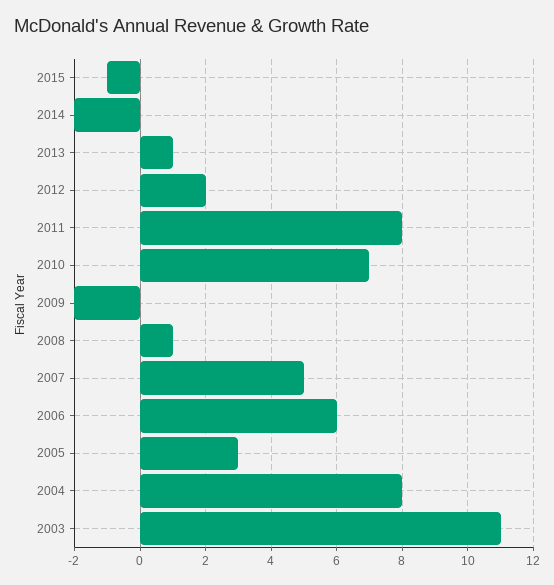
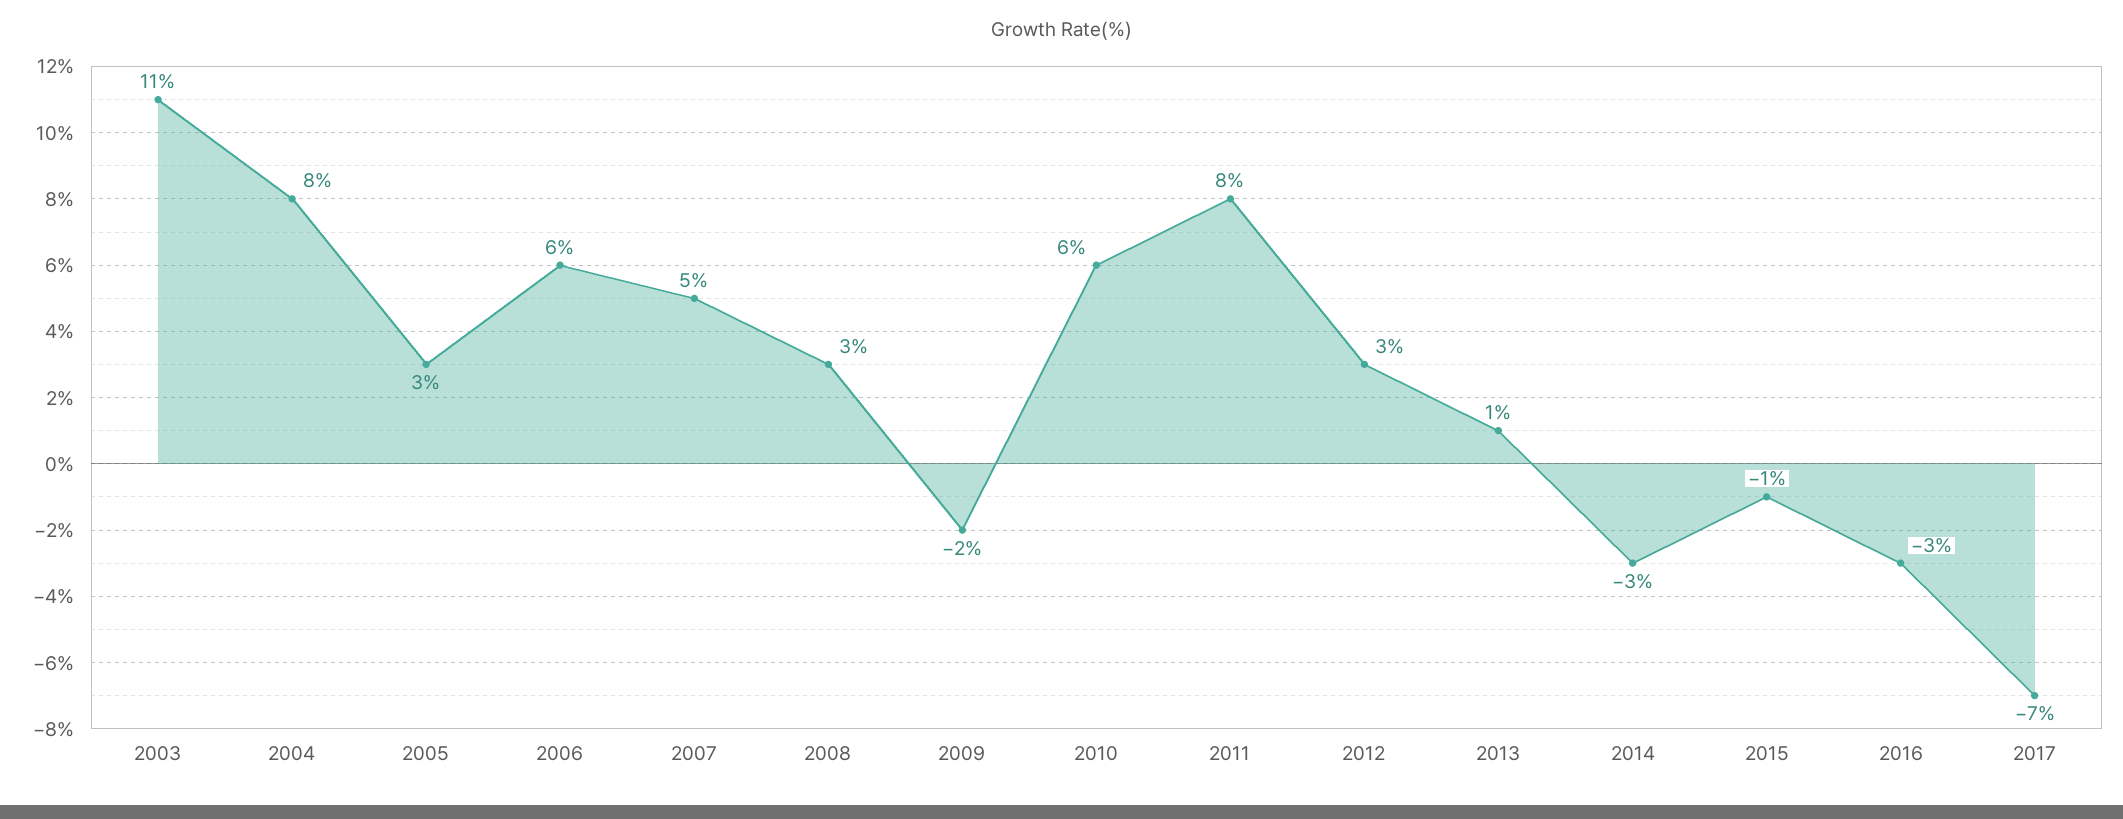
2014: -2 -> -3
2012: 2 -> 3
2010: 7 -> 6
2008: 1 -> 3
2016: none -> -3
2017: none -> -7

